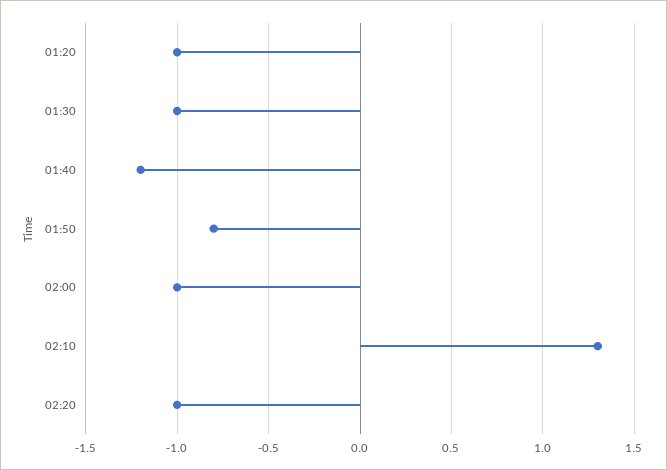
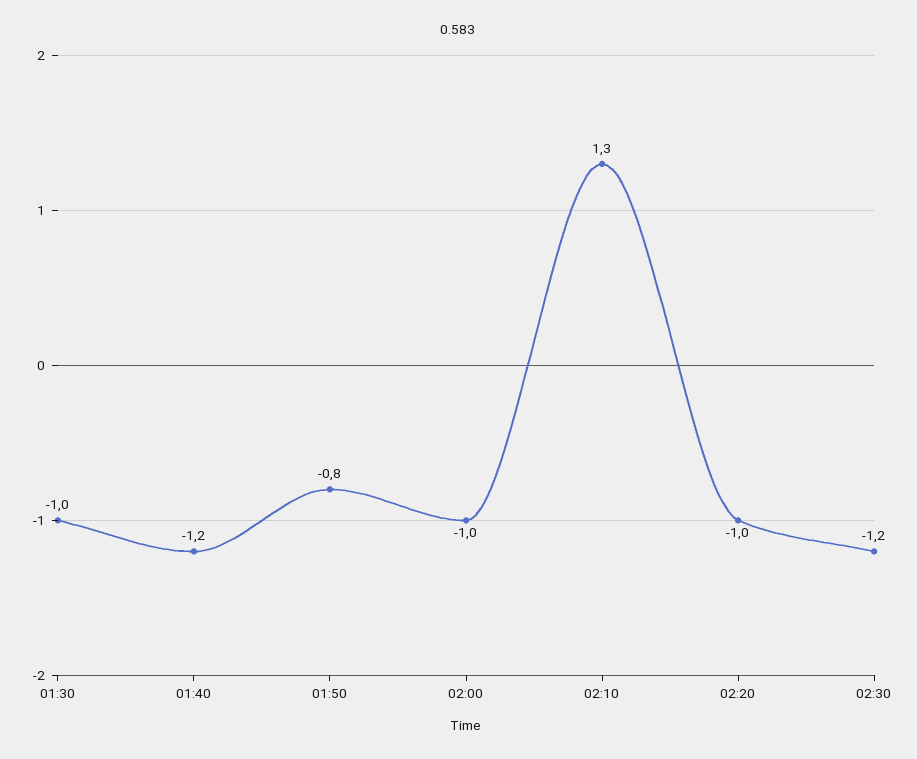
01:20: -1 -> none
02:30: none -> -1.2

